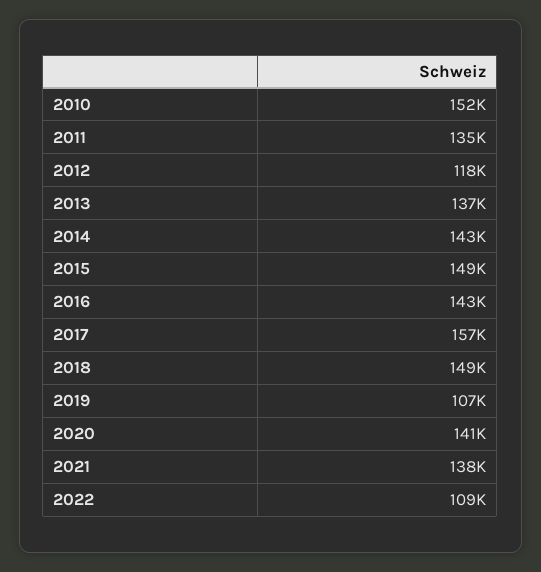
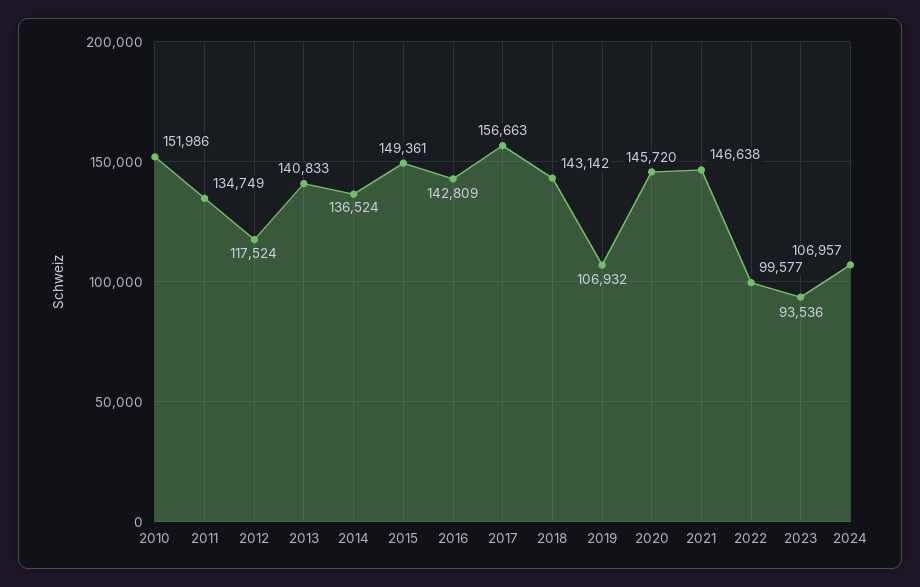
2013: 137000 -> 140833
2014: 143000 -> 136524
2018: 149000 -> 143142
2020: 141000 -> 145720
2021: 138000 -> 146638
2022: 109000 -> 99577
2023: none -> 93536
2024: none -> 106957

